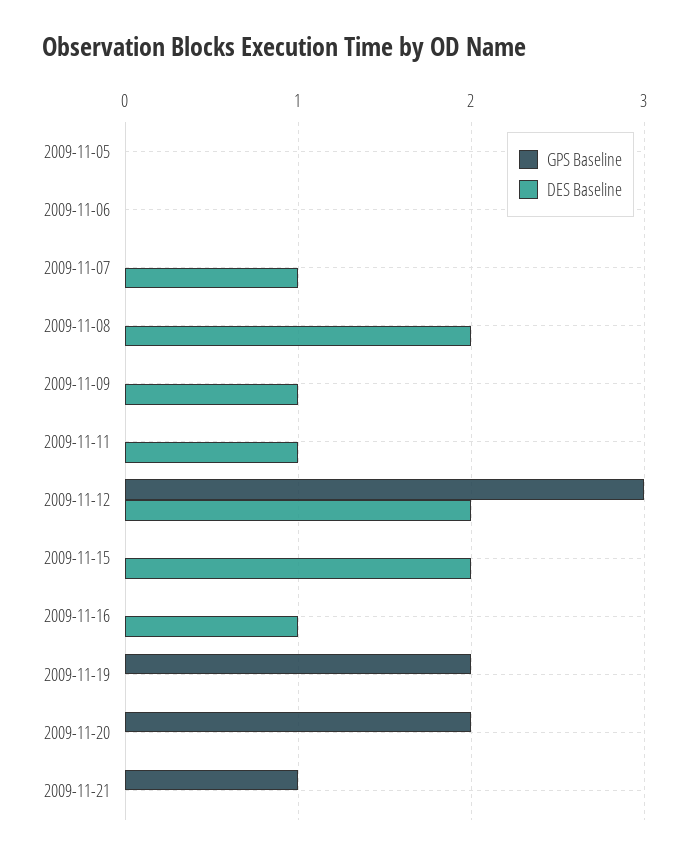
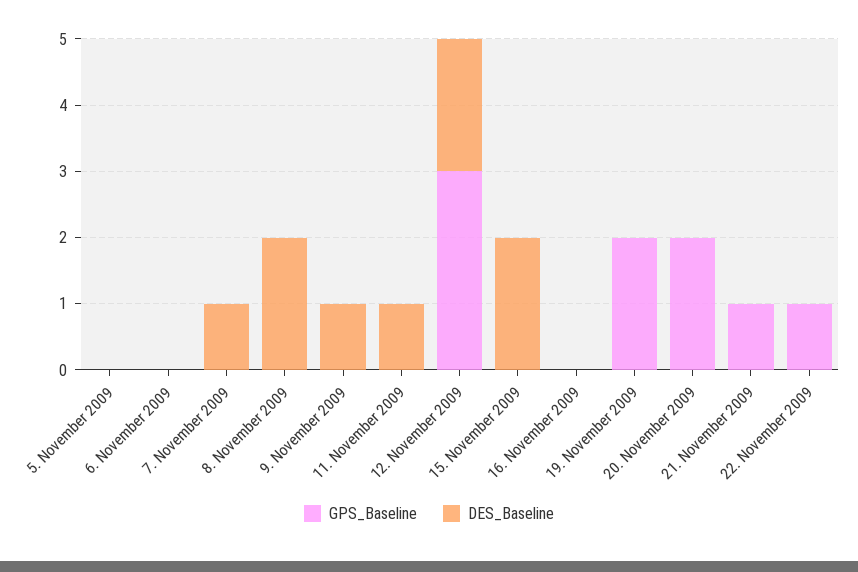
DES Baseline, 2009-11-16: 1 -> 0
GPS Baseline, 22. November 2009: none -> 1
DES Baseline, 22. November 2009: none -> 0

